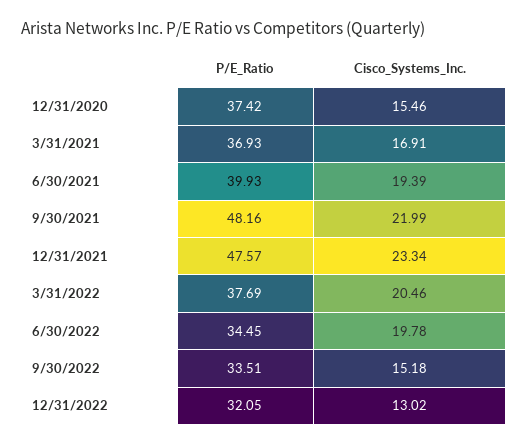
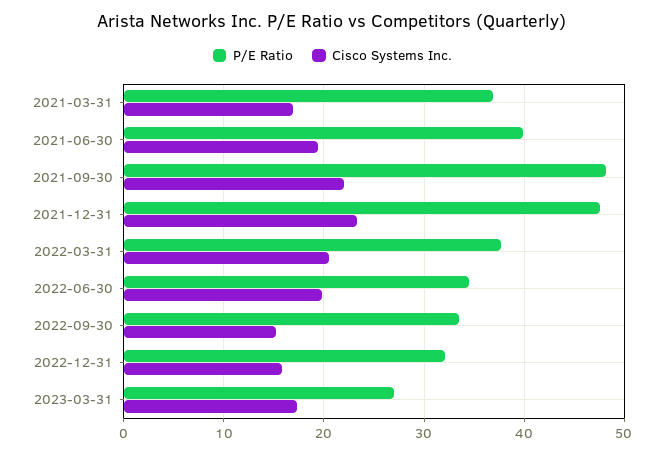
P/E_Ratio, 12/31/2020: 37.42 -> none
Cisco_Systems_Inc., 12/31/2020: 15.46 -> none
Cisco_Systems_Inc., 12/31/2022: 13.02 -> 16
P/E_Ratio, 2023-03-31: none -> 27
Cisco_Systems_Inc., 2023-03-31: none -> 17

